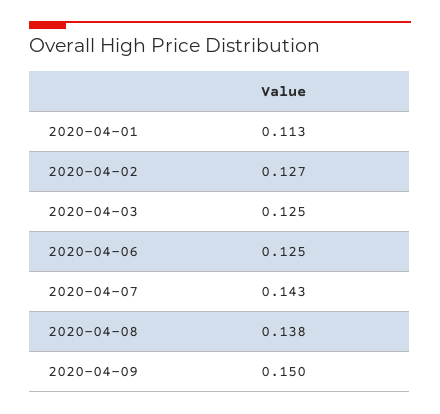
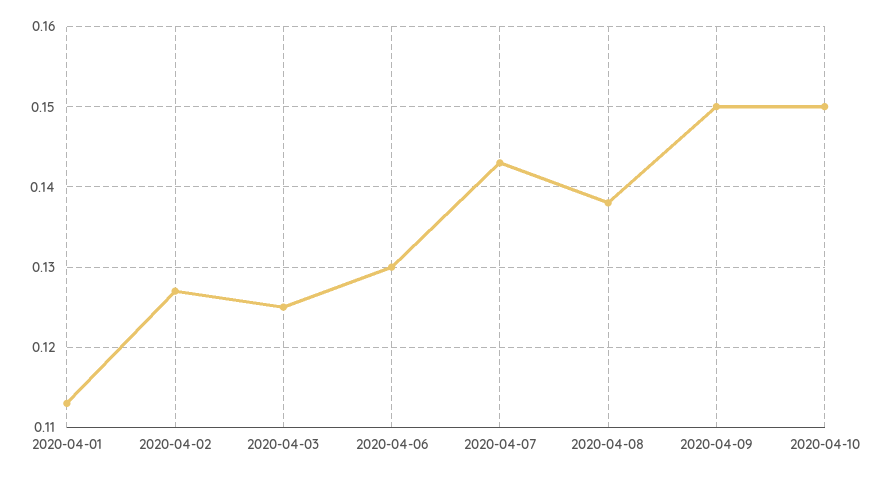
2020-04-06: 0.125 -> 0.13
2020-04-10: none -> 0.15

